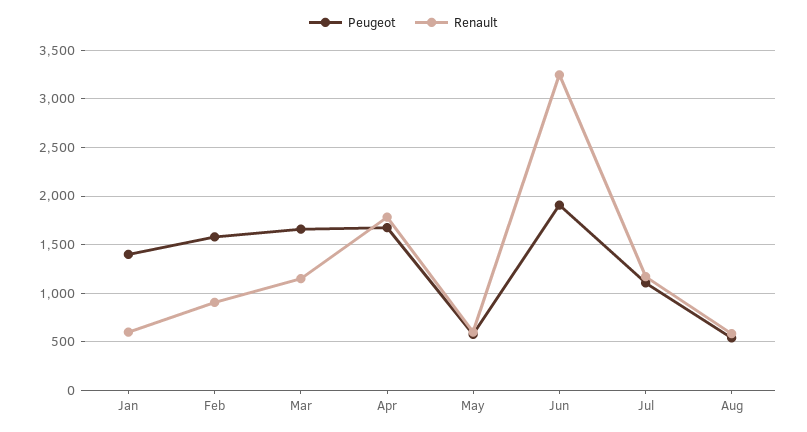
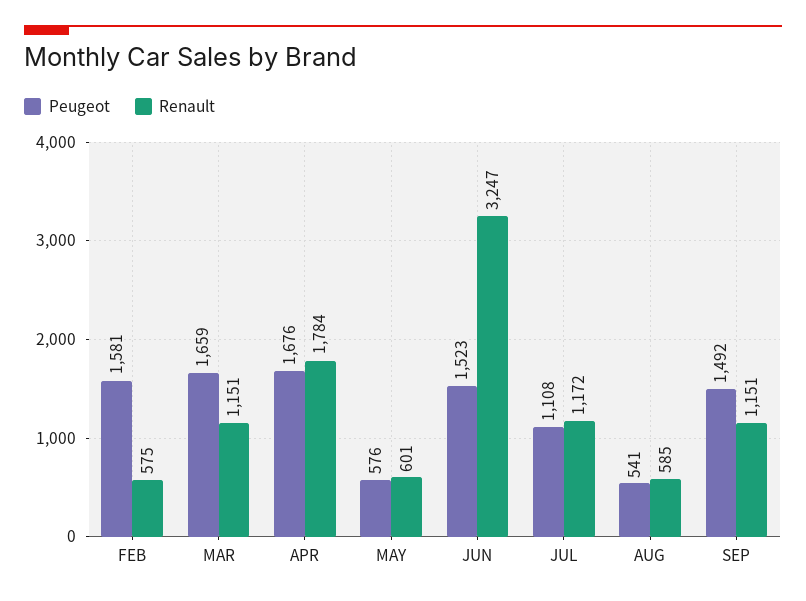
Peugeot, Jan: 1400 -> none
Renault, Jan: 600 -> none
Renault, Feb: 900 -> 575
Peugeot, Jun: 1900 -> 1523
Peugeot, SEP: none -> 1492
Renault, SEP: none -> 1151

